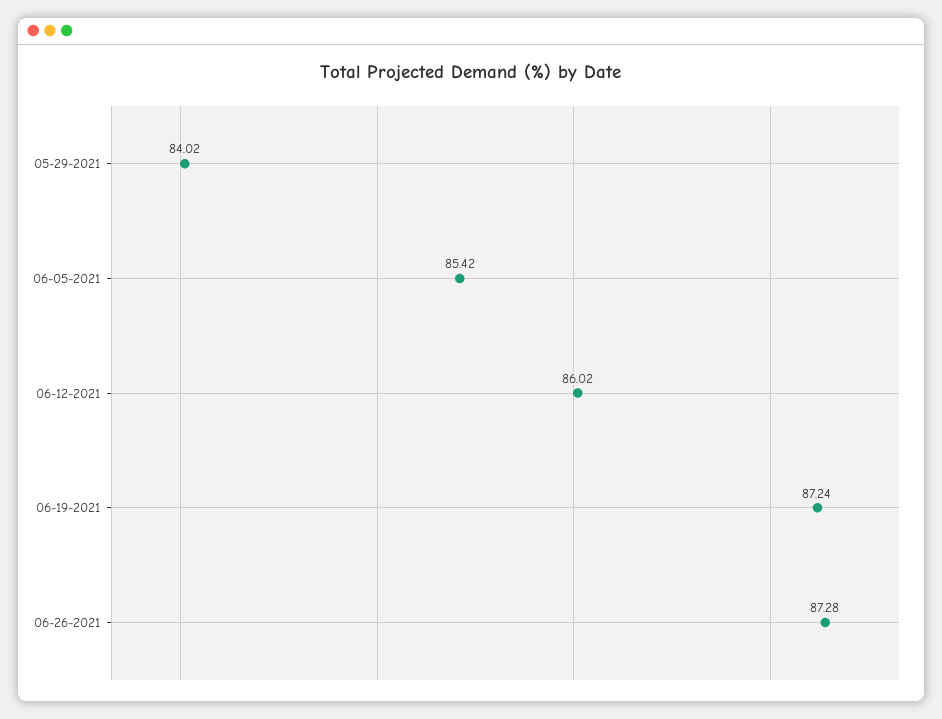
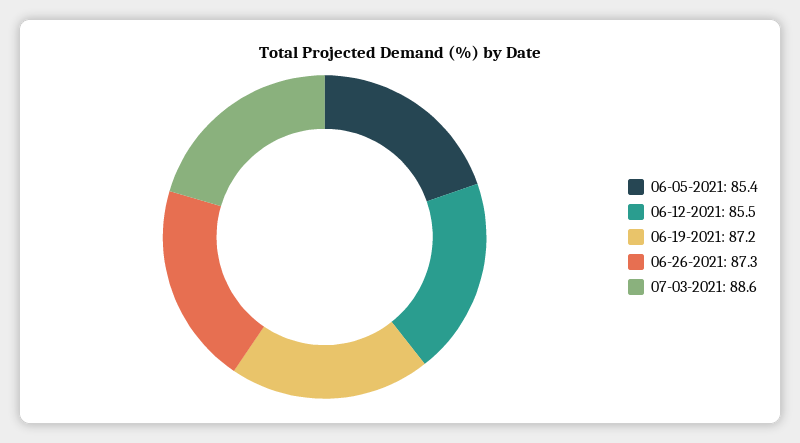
05-29-2021: 84.02 -> none
06-12-2021: 86.02 -> 85.5
07-03-2021: none -> 88.6

